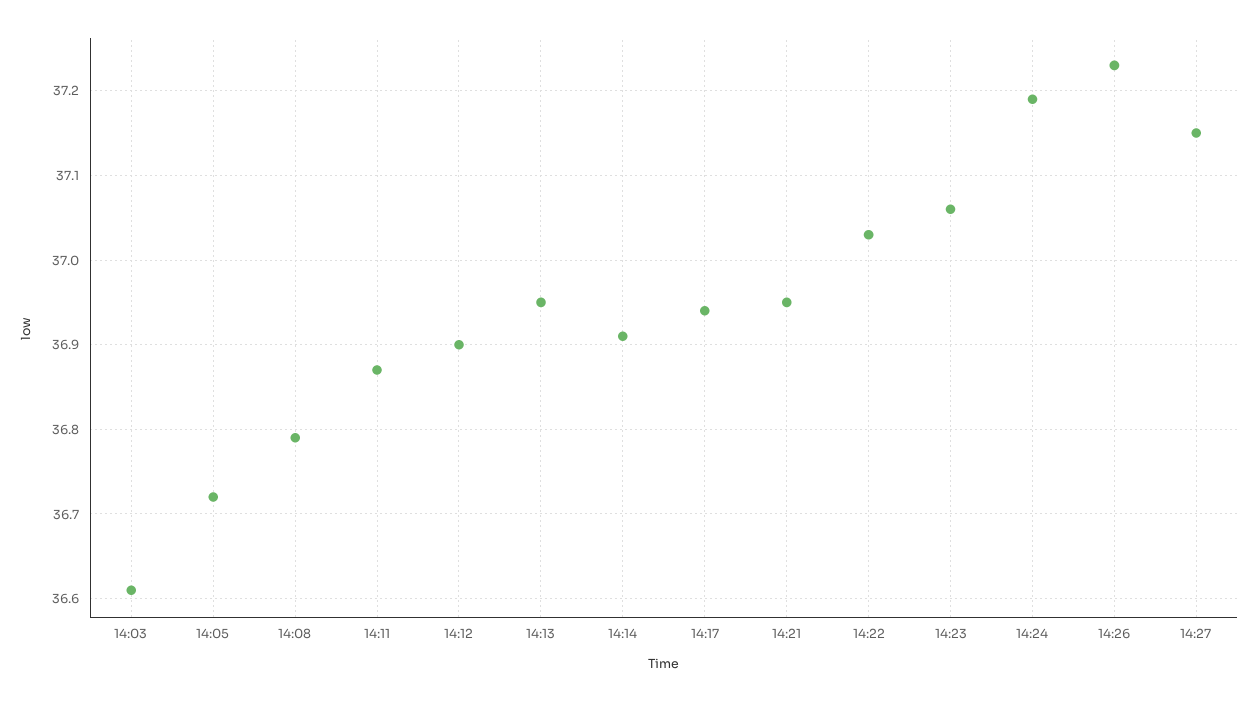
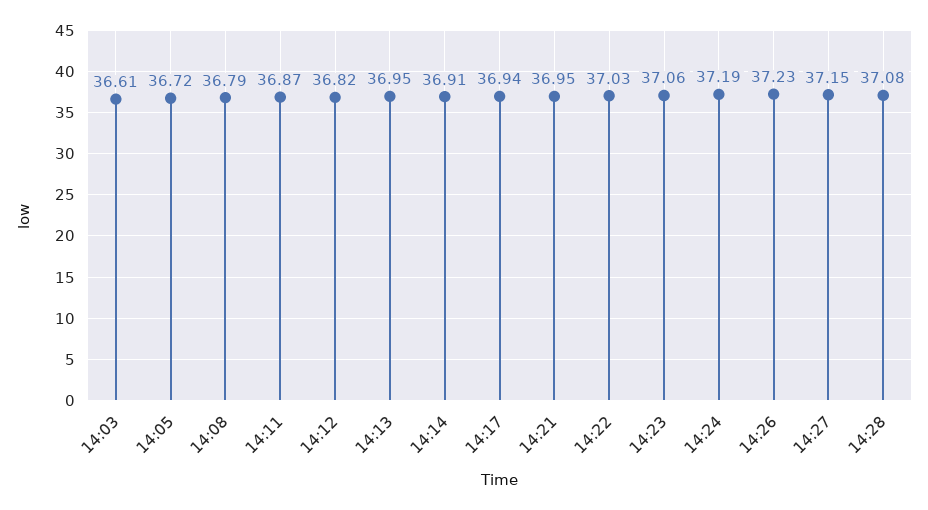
14:12: 36.9 -> 36.82
14:28: none -> 37.08

